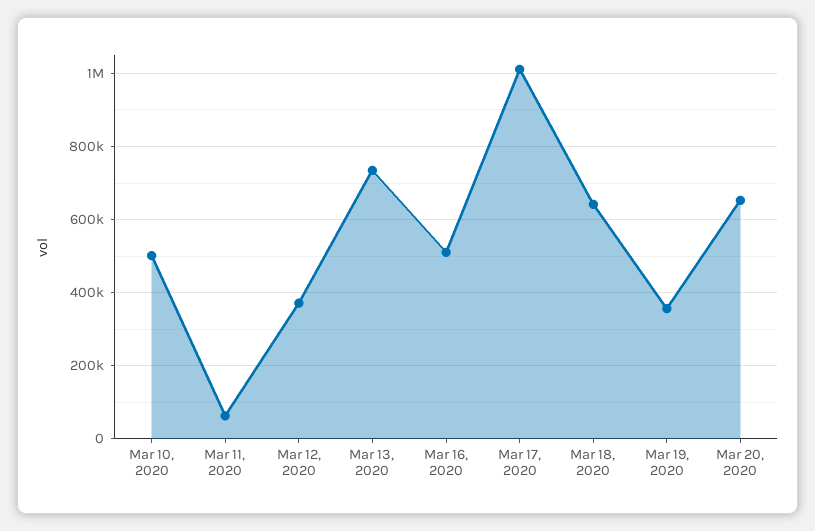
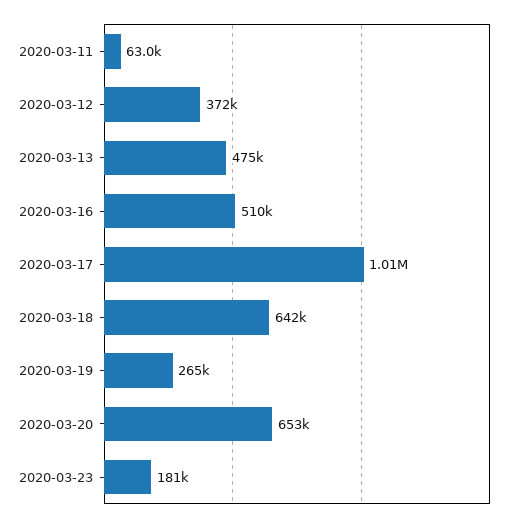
Mar 10, 2020: 500000 -> none
Mar 13, 2020: 740000 -> 475000
Mar 19, 2020: 360000 -> 265000
2020-03-23: none -> 181000

